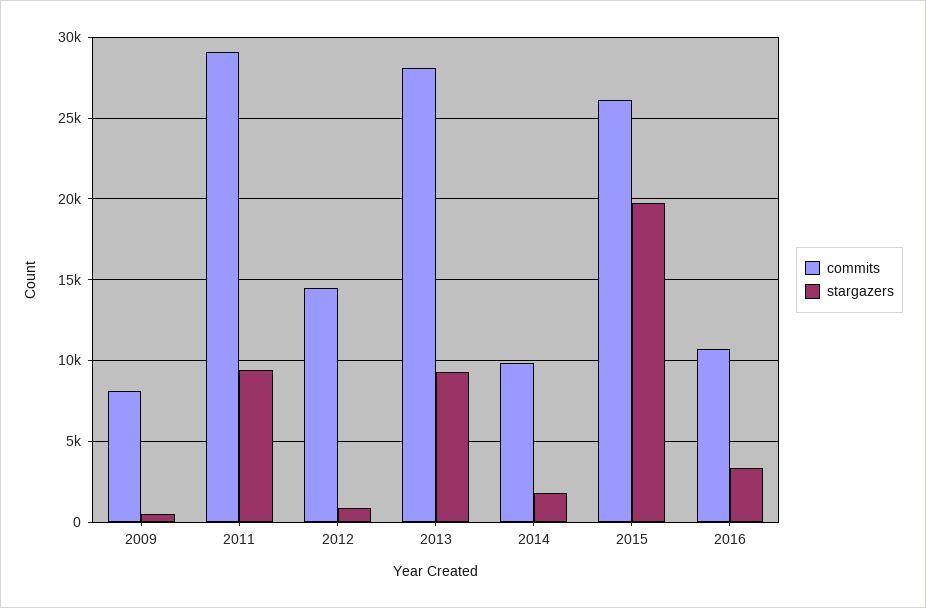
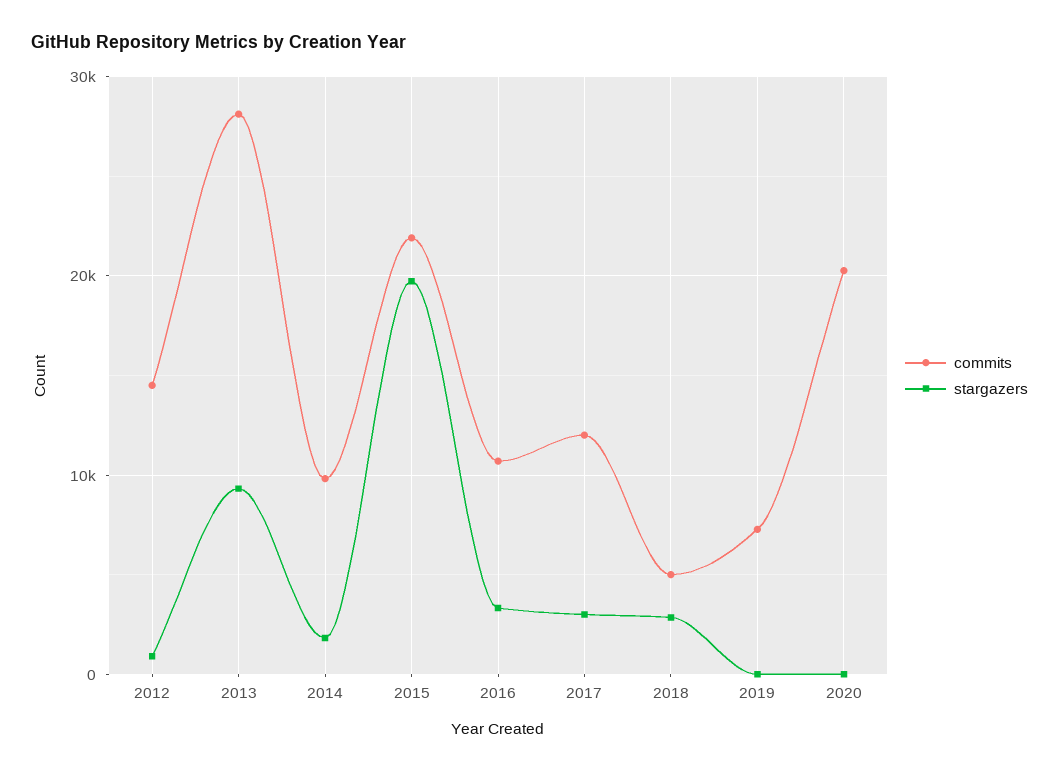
commits, 2009: 8000 -> none
stargazers, 2009: 500 -> none
commits, 2011: 29000 -> none
stargazers, 2011: 9500 -> none
commits, 2015: 26000 -> 22000
commits, 2017: none -> 12000
stargazers, 2017: none -> 3000
commits, 2018: none -> 5000
stargazers, 2018: none -> 3000
commits, 2019: none -> 7000
stargazers, 2019: none -> 0
commits, 2020: none -> 20000
stargazers, 2020: none -> 0

